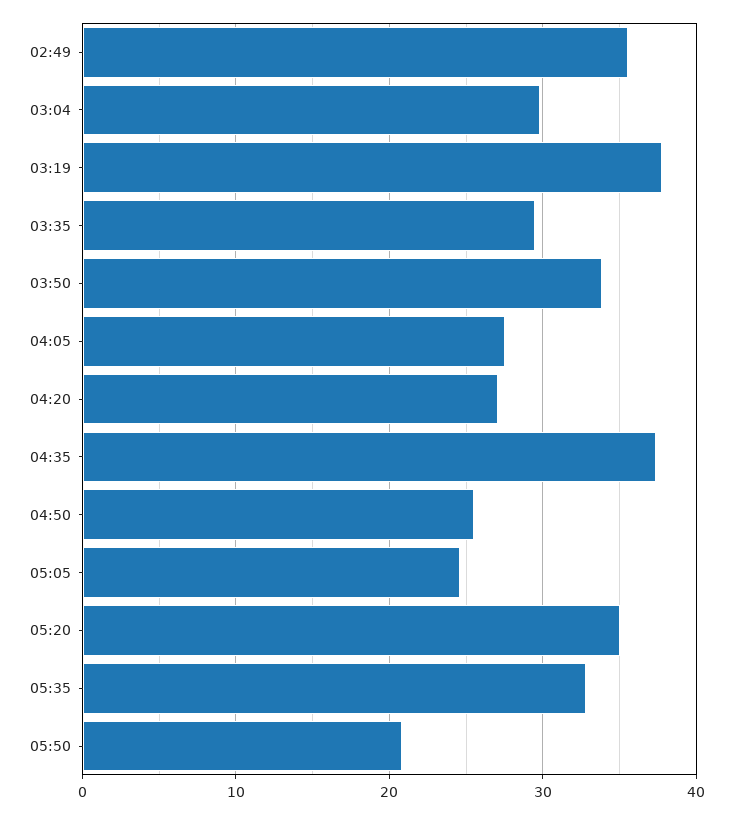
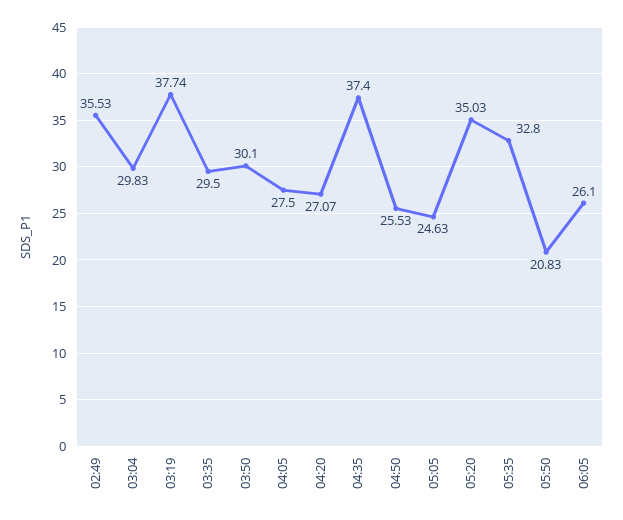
03:50: 34 -> 30.1
06:05: none -> 26.1

